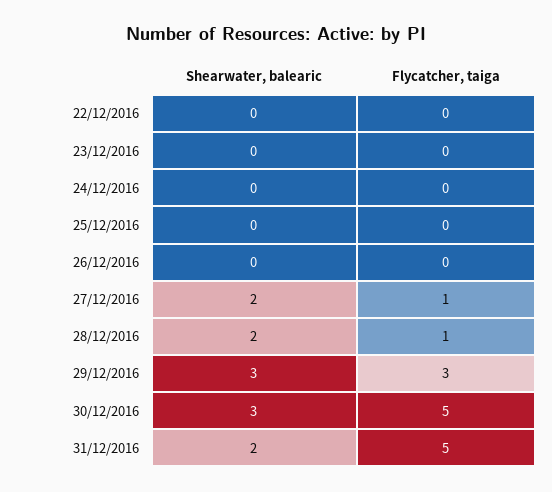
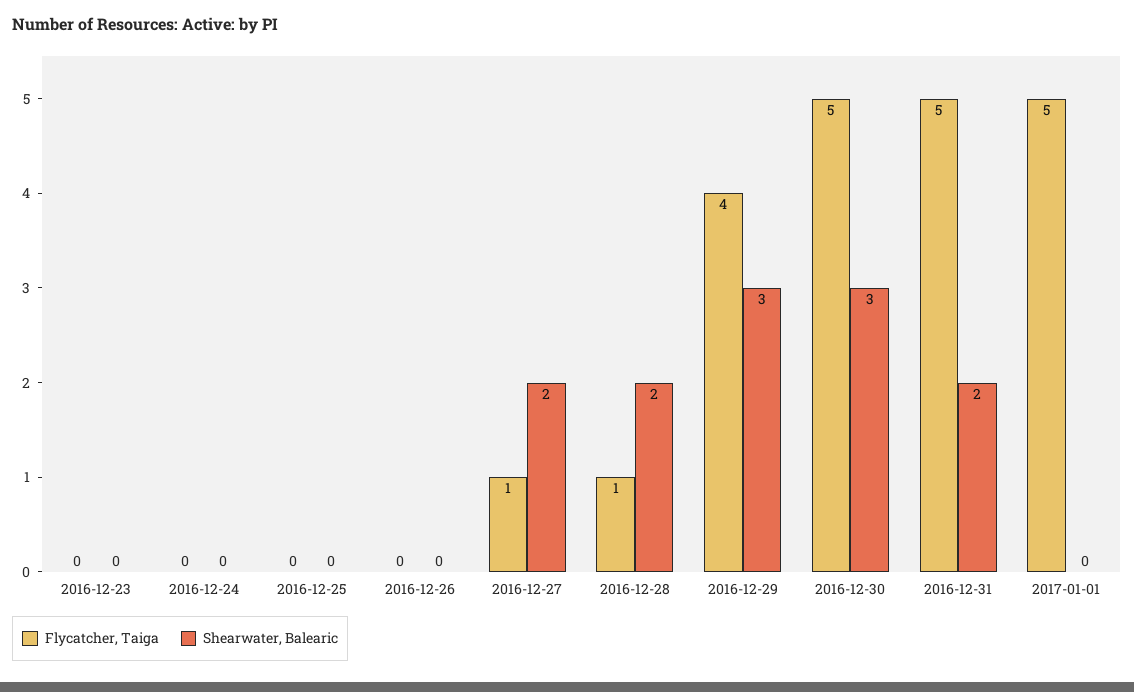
Shearwater, balearic, 22/12/2016: 0 -> none
Flycatcher, taiga, 22/12/2016: 0 -> none
Flycatcher, taiga, 29/12/2016: 3 -> 4
Flycatcher, taiga, 2017-01-01: none -> 5
Shearwater, balearic, 2017-01-01: none -> 0

